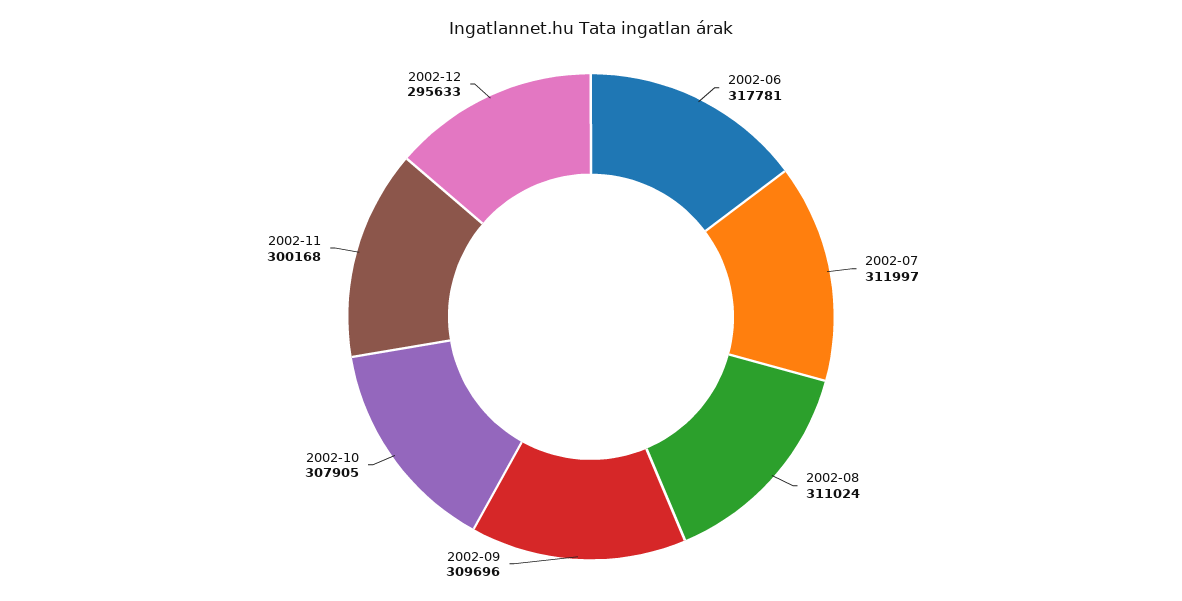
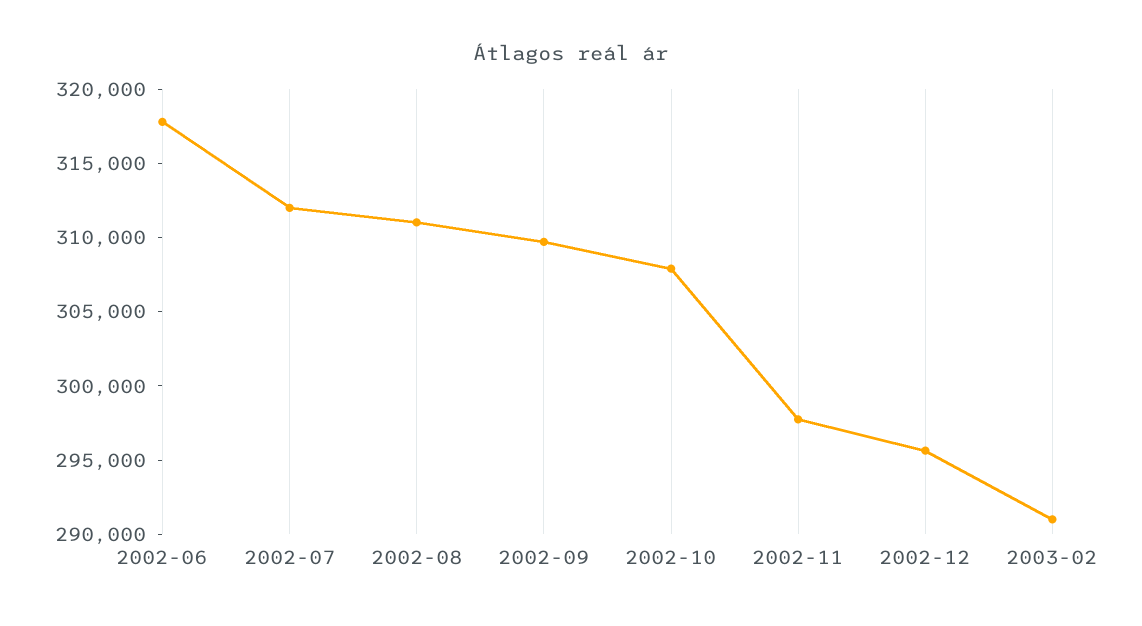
2002-11: 300168 -> 298000
2003-02: none -> 291000

